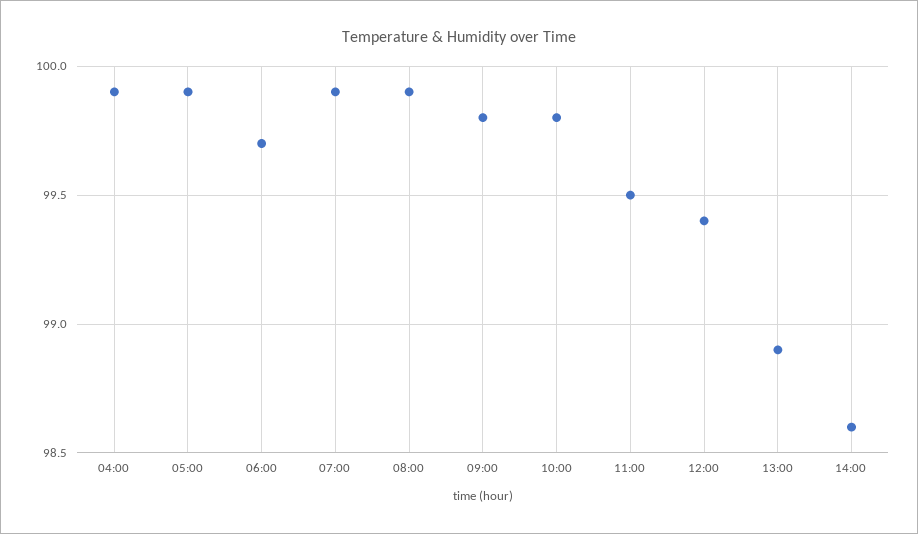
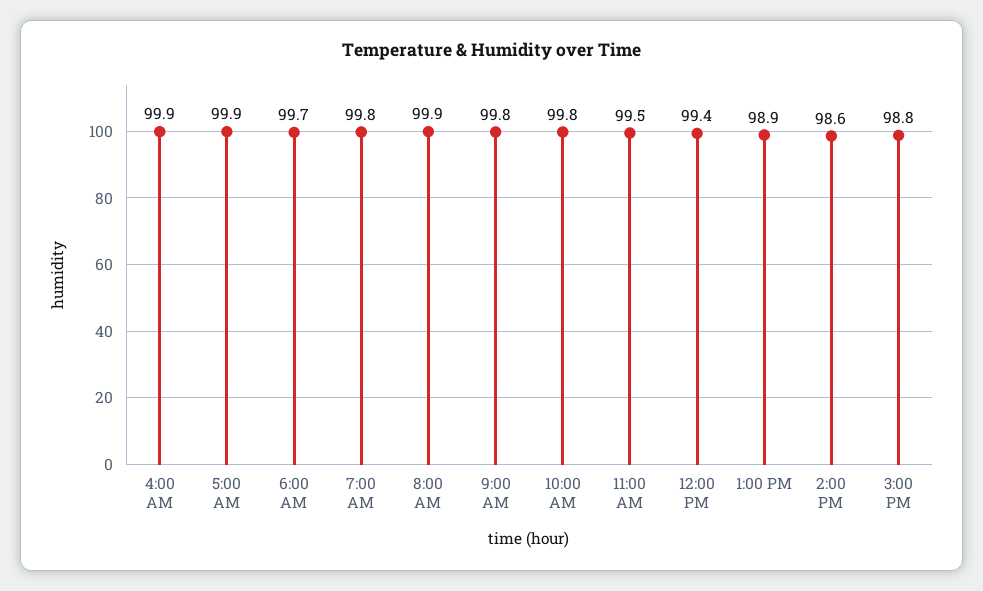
07:00: 99.9 -> 99.8
3:00 PM: none -> 98.8

